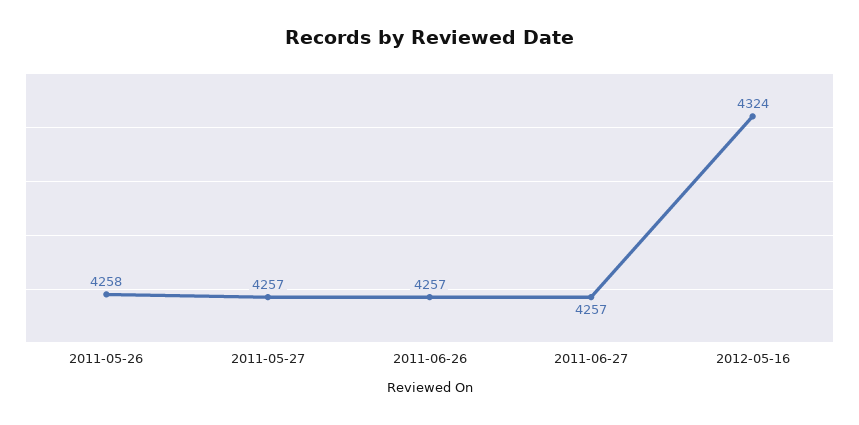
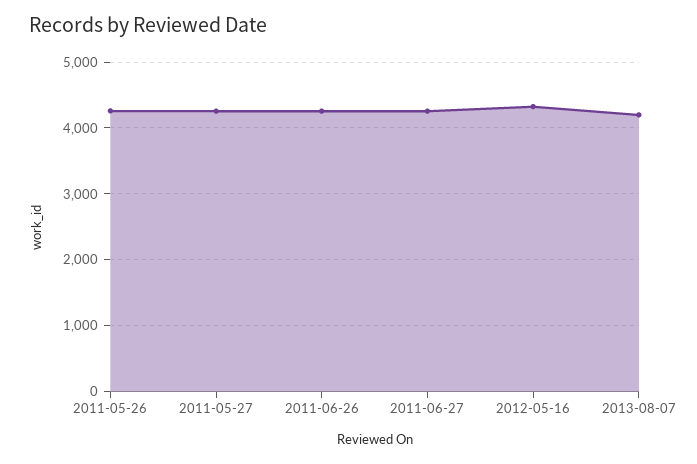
2013-08-07: none -> 4200

